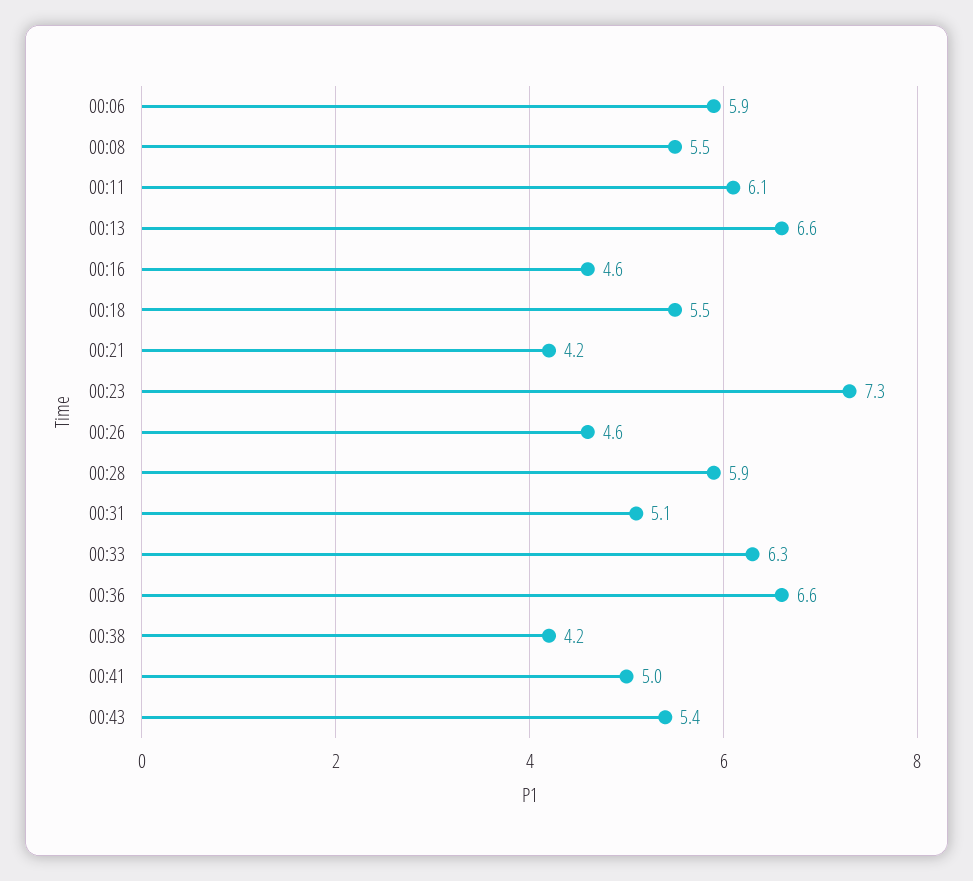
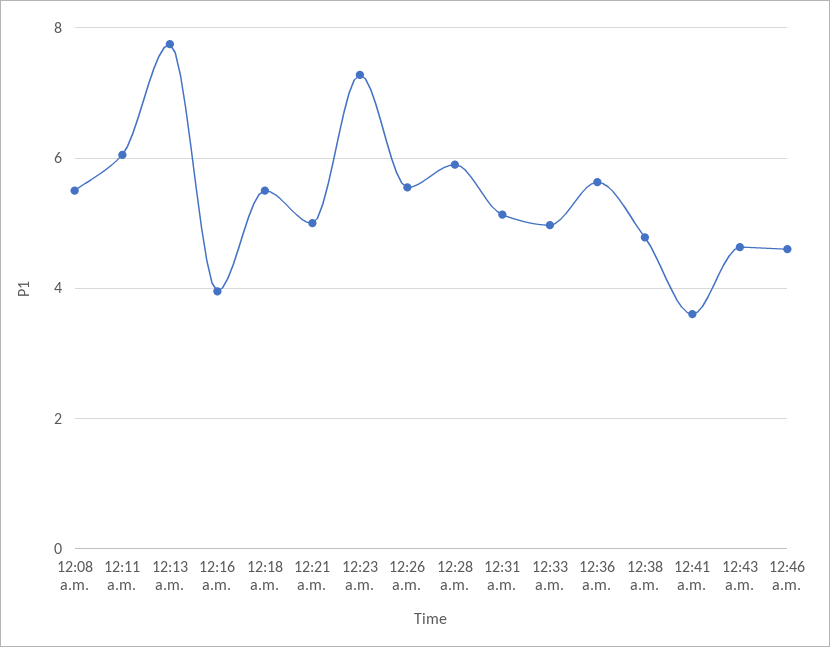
00:06: 5.9 -> none
00:13: 6.6 -> 7.8
00:16: 4.6 -> 4
00:21: 4.2 -> 5
00:26: 4.6 -> 5.6
00:33: 6.3 -> 5
00:36: 6.6 -> 5.6
00:38: 4.2 -> 4.8
00:41: 5 -> 3.6
00:43: 5.4 -> 4.6
12:46 a.m.: none -> 4.6

